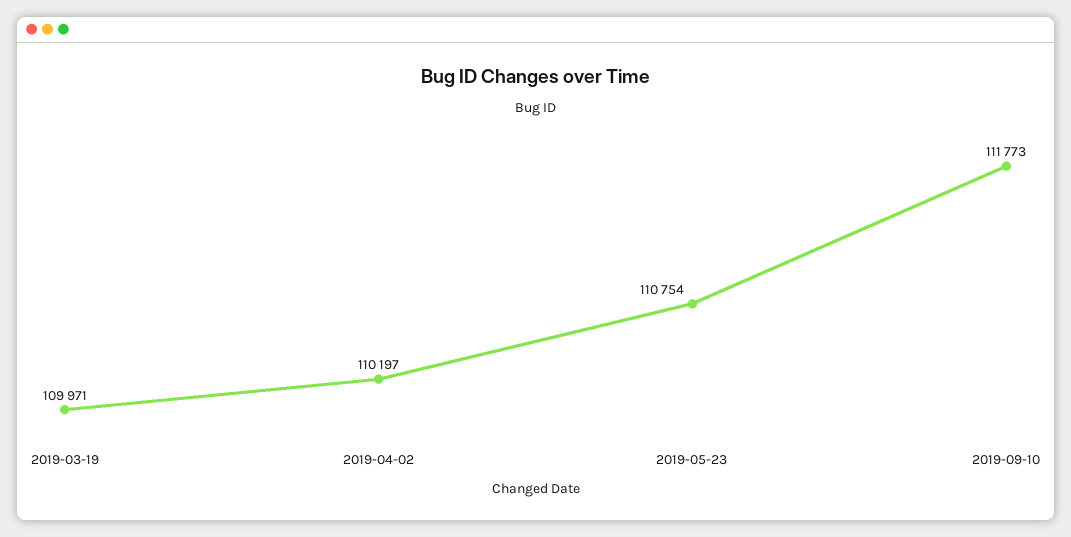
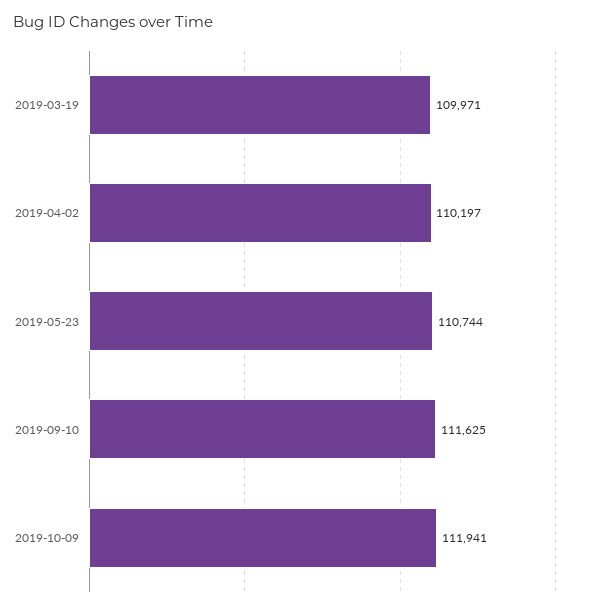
2019-05-23: 110754 -> 110744
2019-09-10: 111773 -> 111625
2019-10-09: none -> 111941

